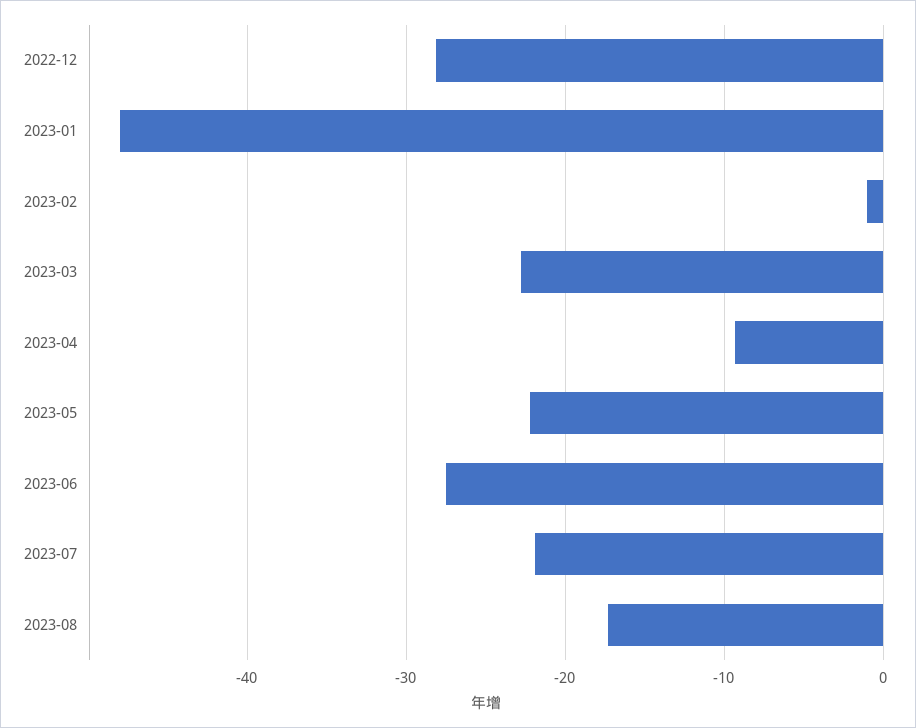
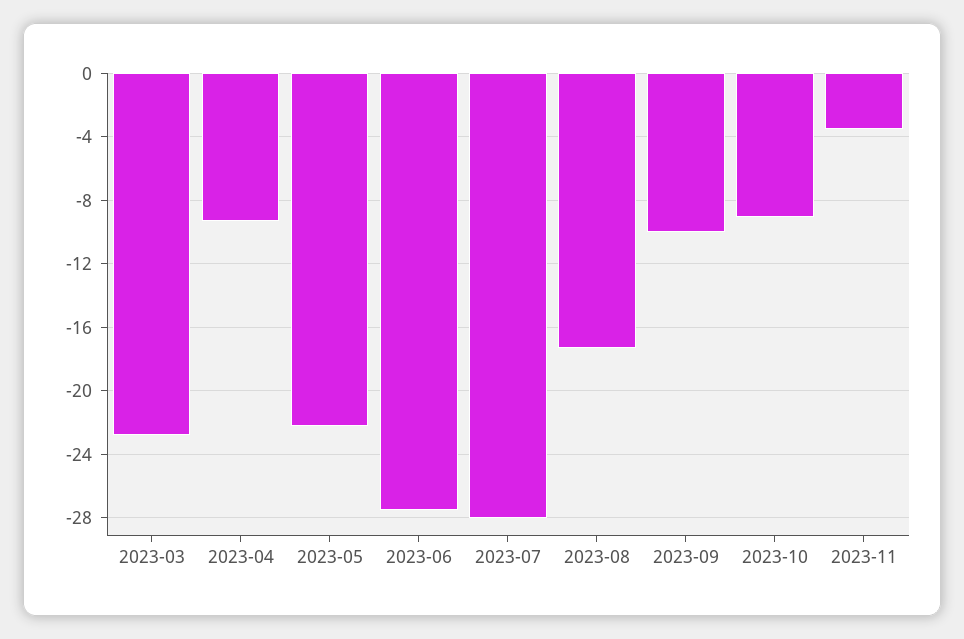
2022-12: -28 -> none
2023-01: -48 -> none
2023-02: -1 -> none
2023-07: -22 -> -28
2023-09: none -> -10
2023-10: none -> -9
2023-11: none -> -3.5

